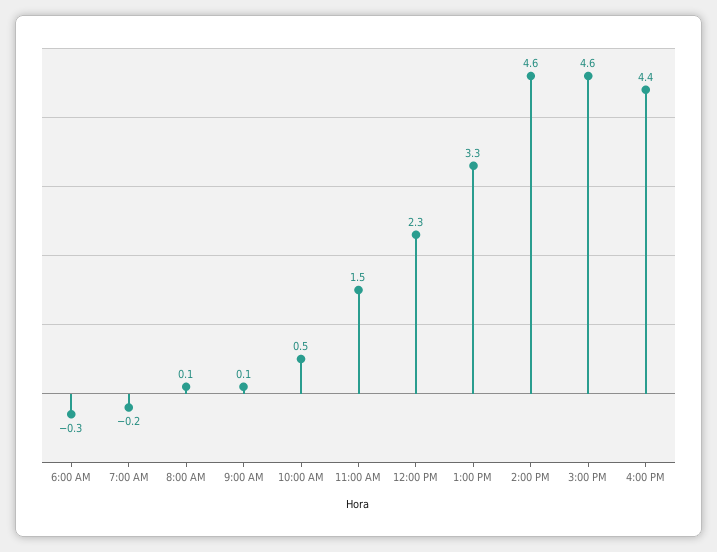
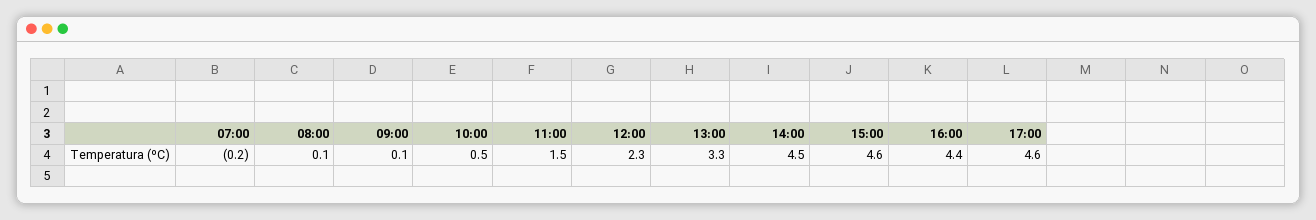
6:00 AM: -0.3 -> none
2:00 PM: 4.6 -> 4.5
17:00: none -> 4.6

